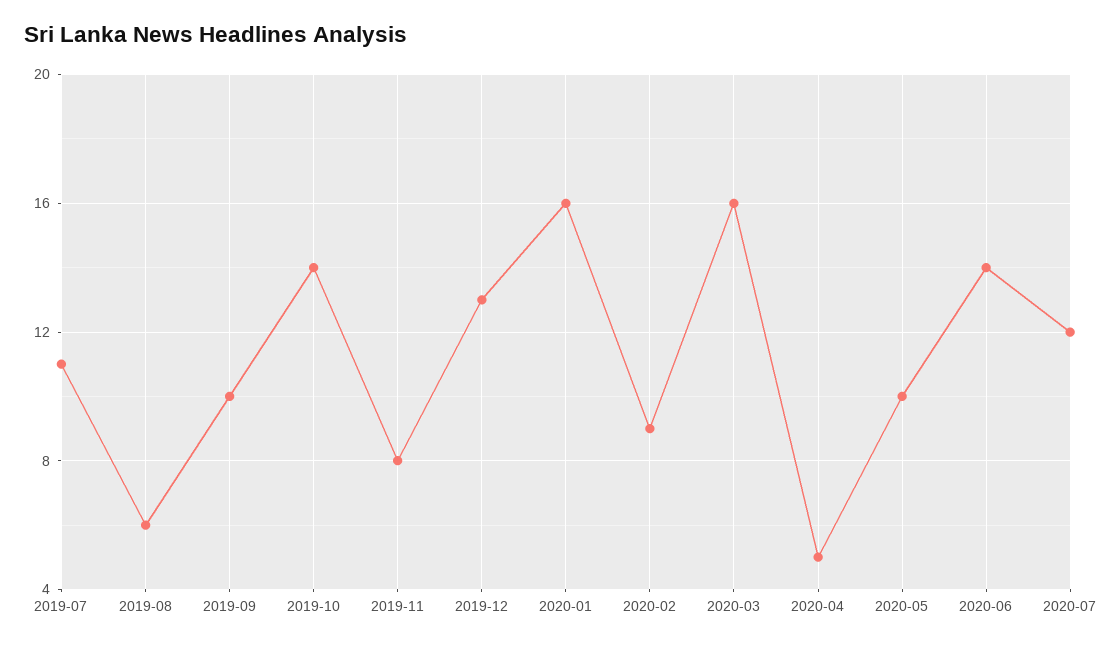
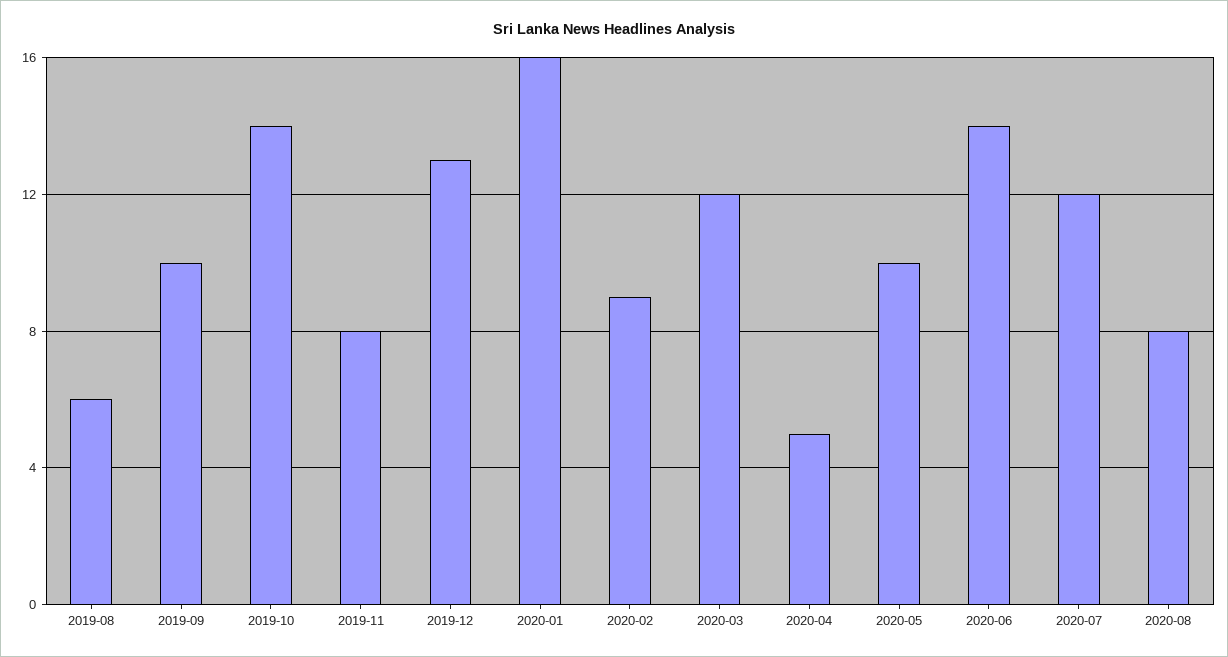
2019-07: 11 -> none
2020-03: 16 -> 12
2020-08: none -> 8

